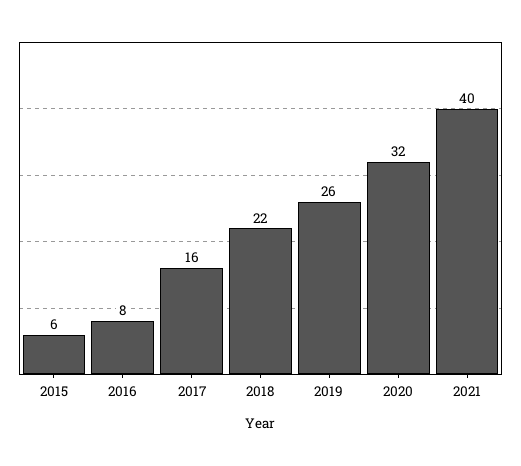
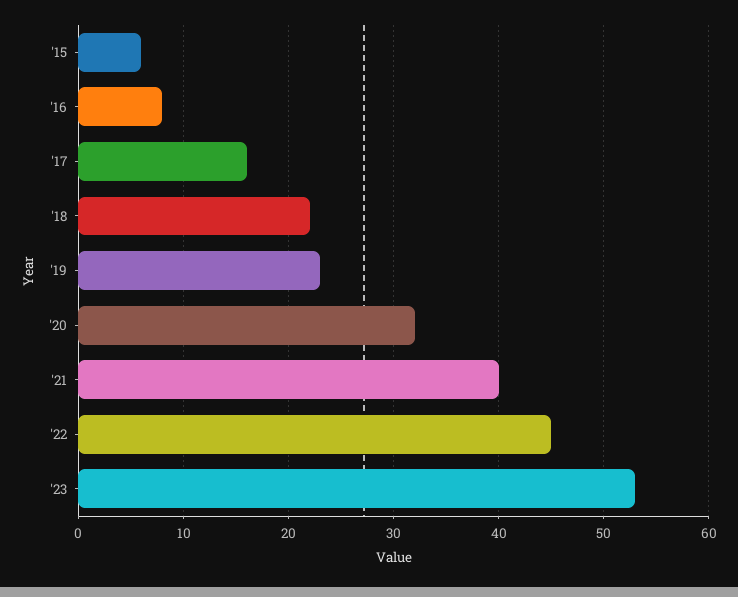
2019: 26 -> 23
'22: none -> 45
'23: none -> 53

